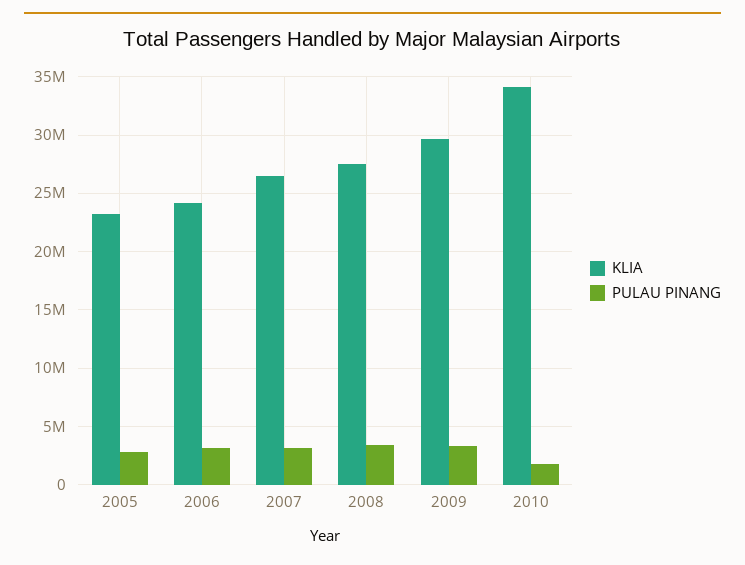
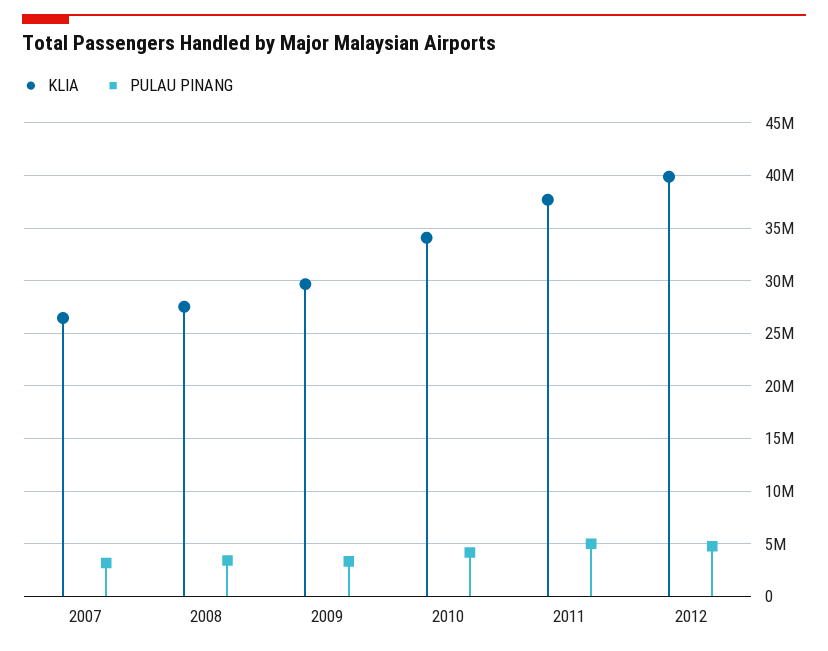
KLIA, 2005: 23000000 -> none
PULAU PINANG, 2005: 3000000 -> none
KLIA, 2006: 24000000 -> none
PULAU PINANG, 2006: 3000000 -> none
PULAU PINANG, 2010: 2000000 -> 4000000
KLIA, 2011: none -> 38000000
PULAU PINANG, 2011: none -> 5000000
KLIA, 2012: none -> 40000000
PULAU PINANG, 2012: none -> 5000000

